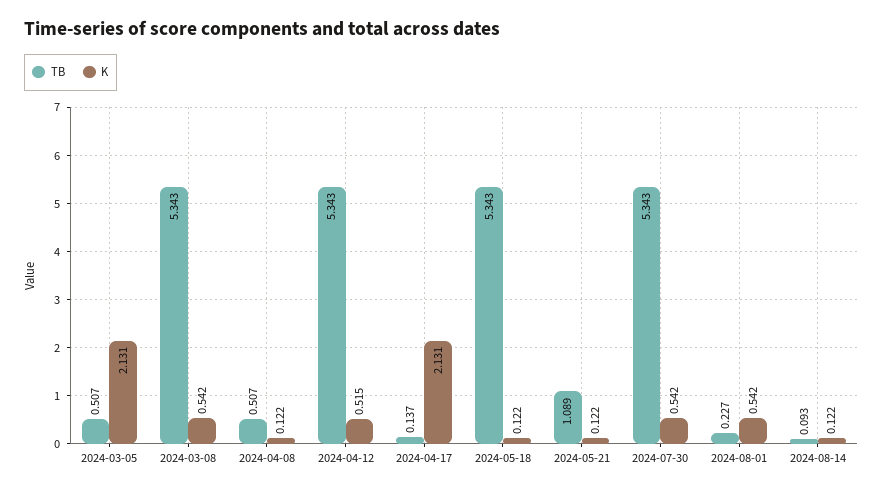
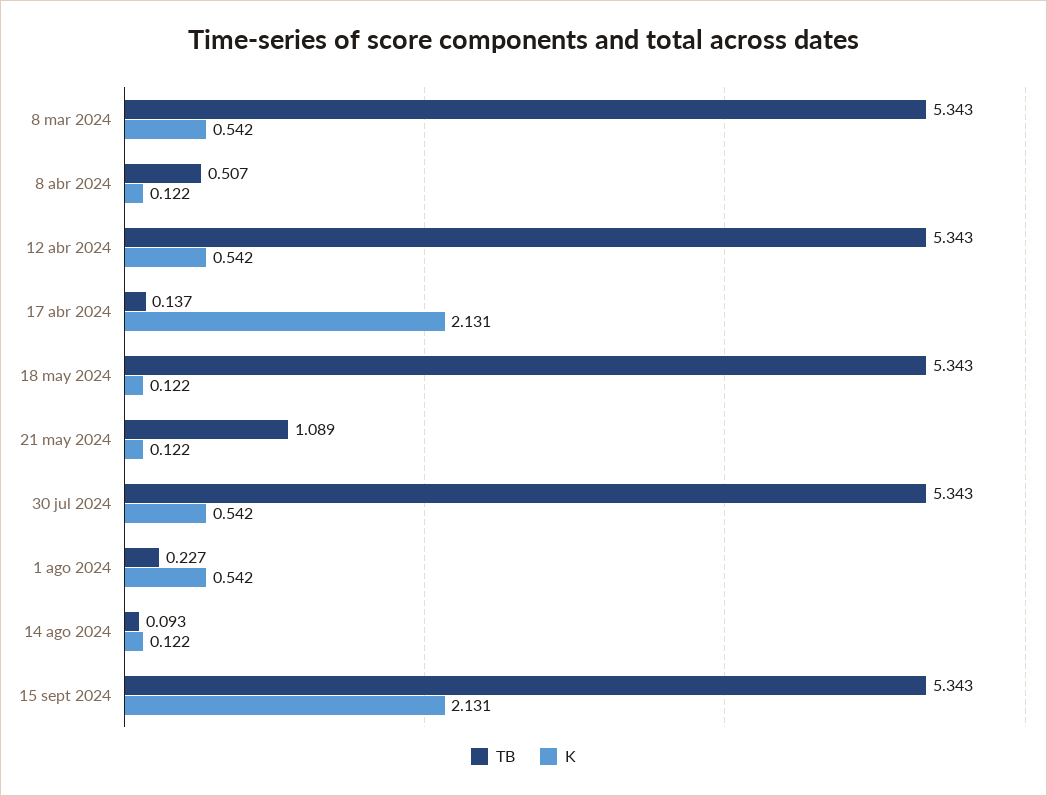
TB, 2024-03-05: 0.507 -> none
K, 2024-03-05: 2.131 -> none
K, 2024-04-12: 0.515 -> 0.542
TB, 15 sept 2024: none -> 5.343
K, 15 sept 2024: none -> 2.131

